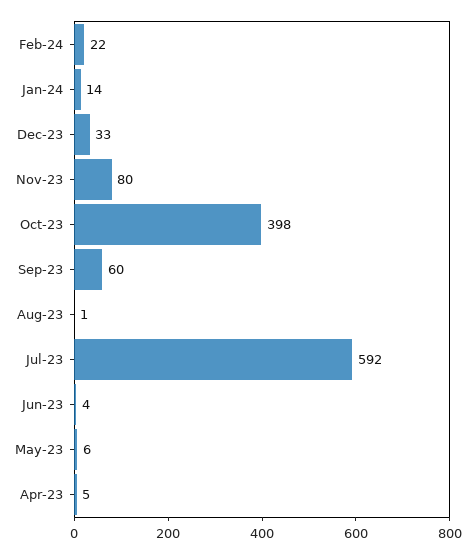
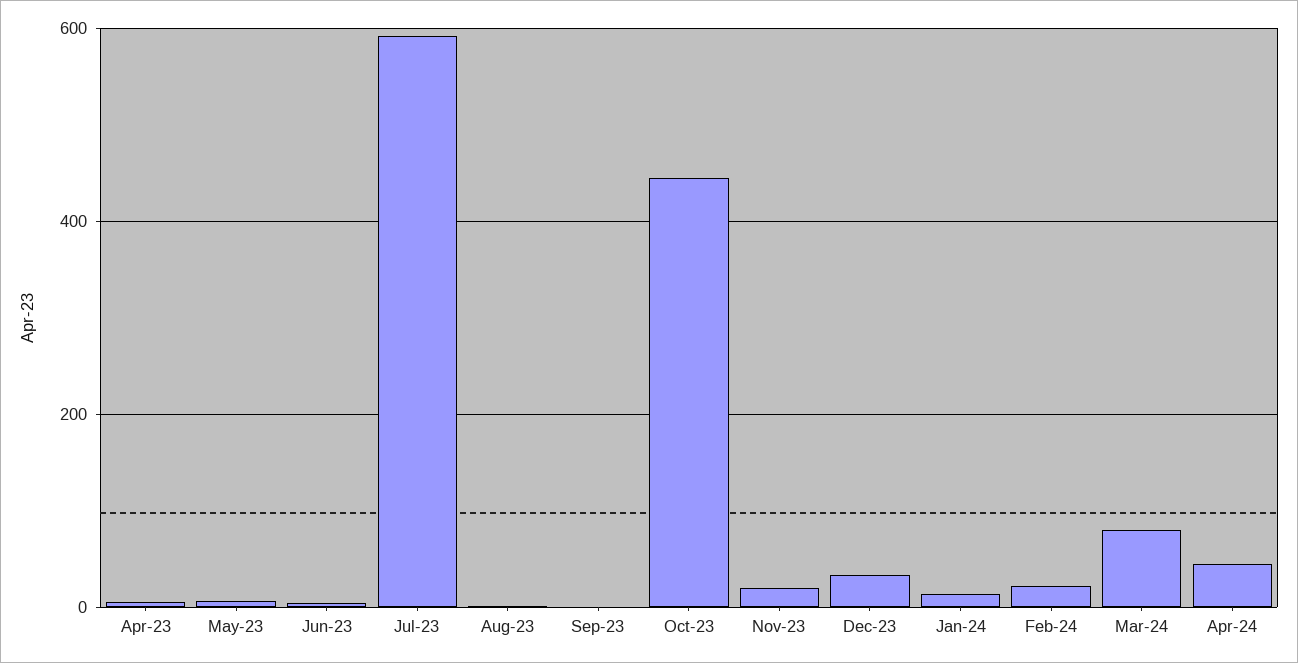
Nov-23: 80 -> 20
Oct-23: 398 -> 440
Sep-23: 60 -> 0
Mar-24: none -> 80
Apr-24: none -> 40

